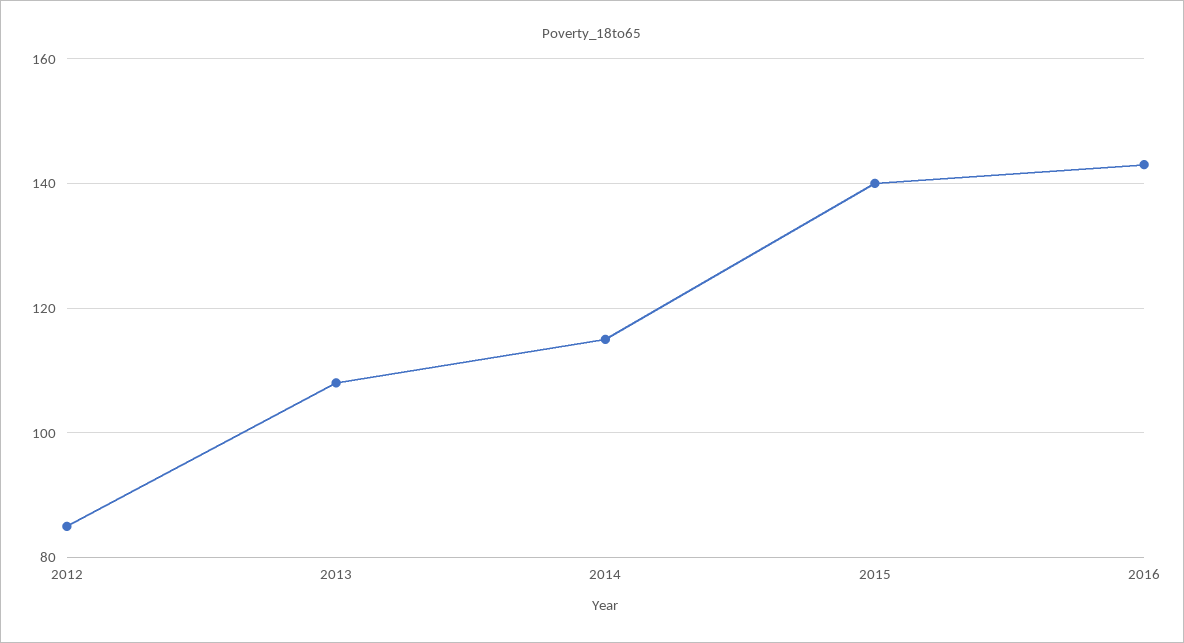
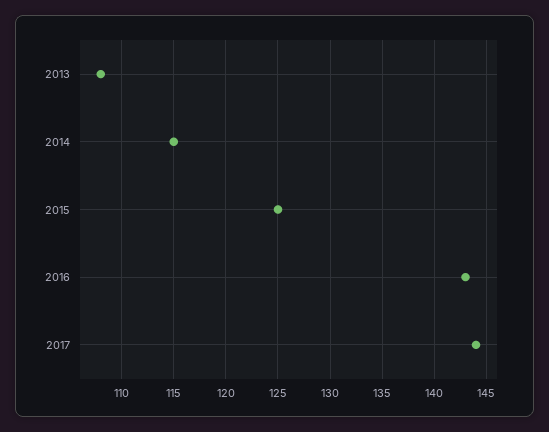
2012: 85 -> none
2015: 140 -> 125
2017: none -> 144

